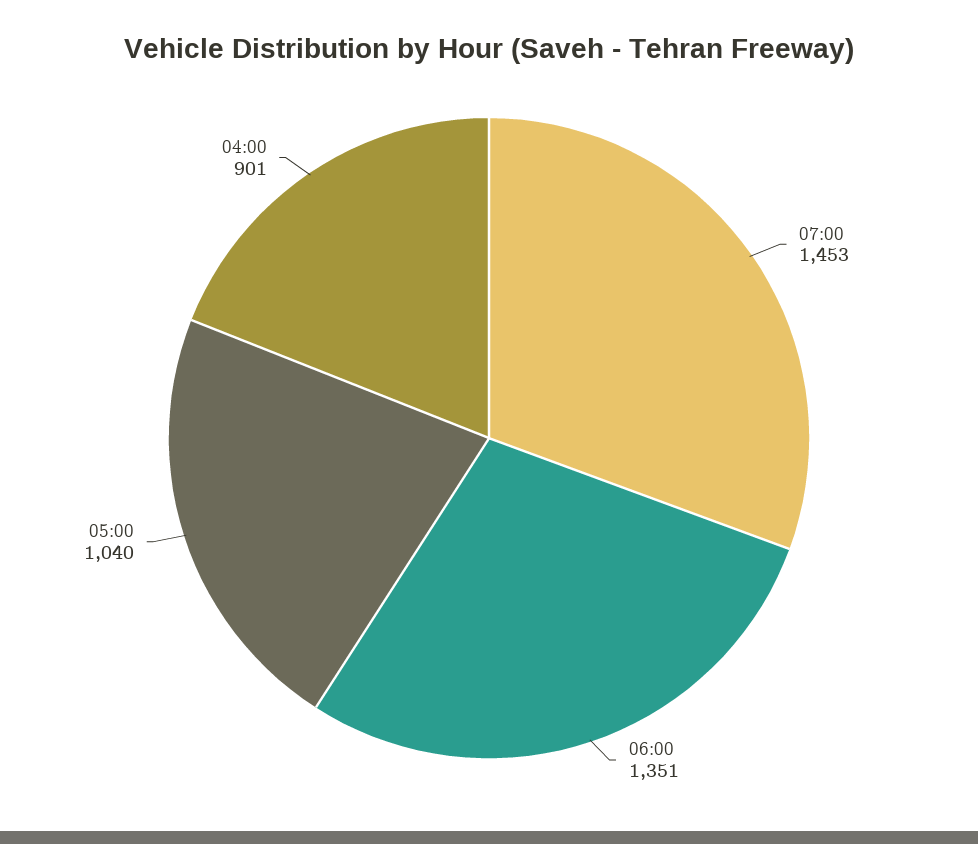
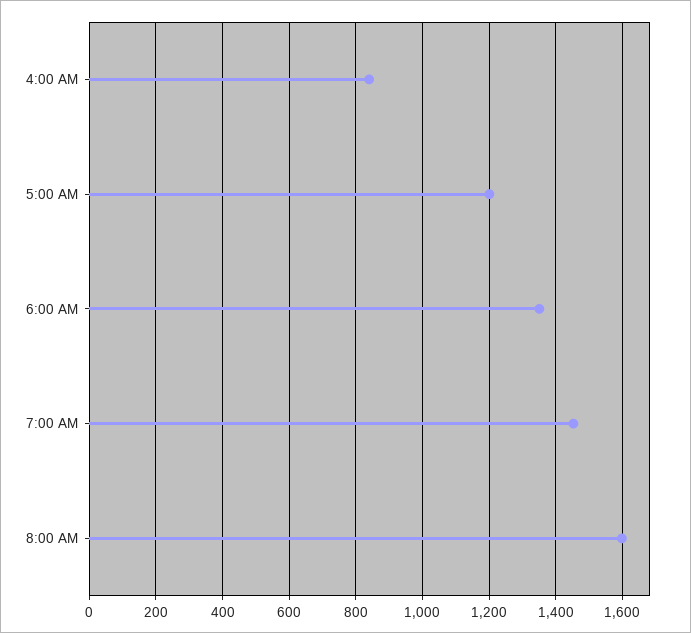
05:00: 1040 -> 1200
04:00: 901 -> 840
8:00 AM: none -> 1600

